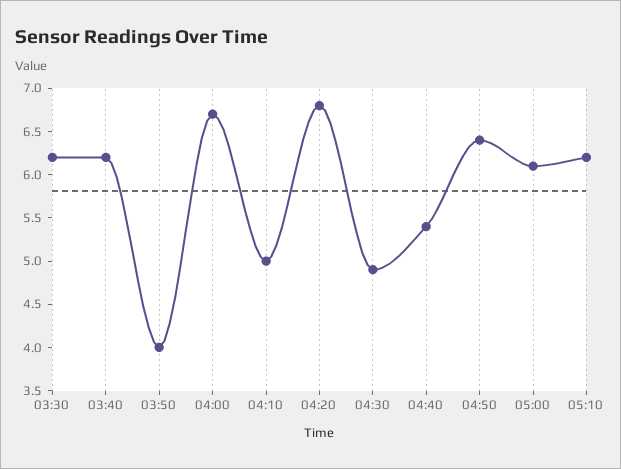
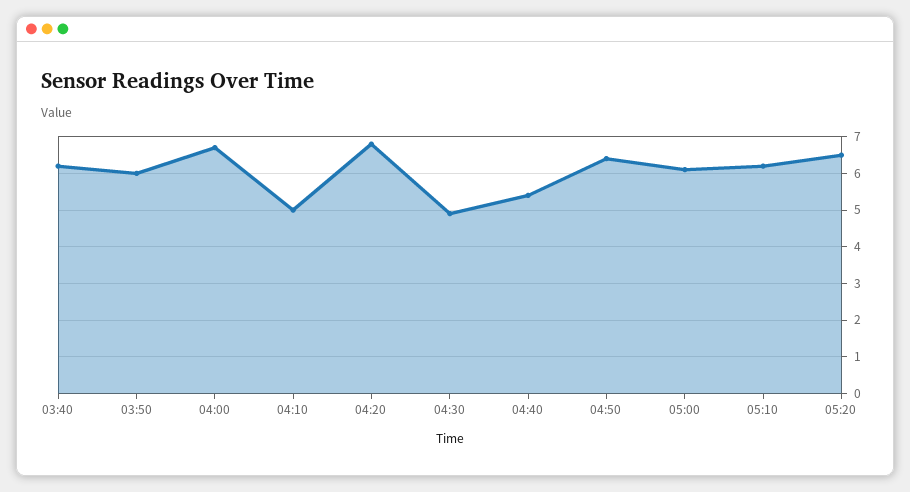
03:30: 6.2 -> none
03:50: 4 -> 6
05:20: none -> 6.5

